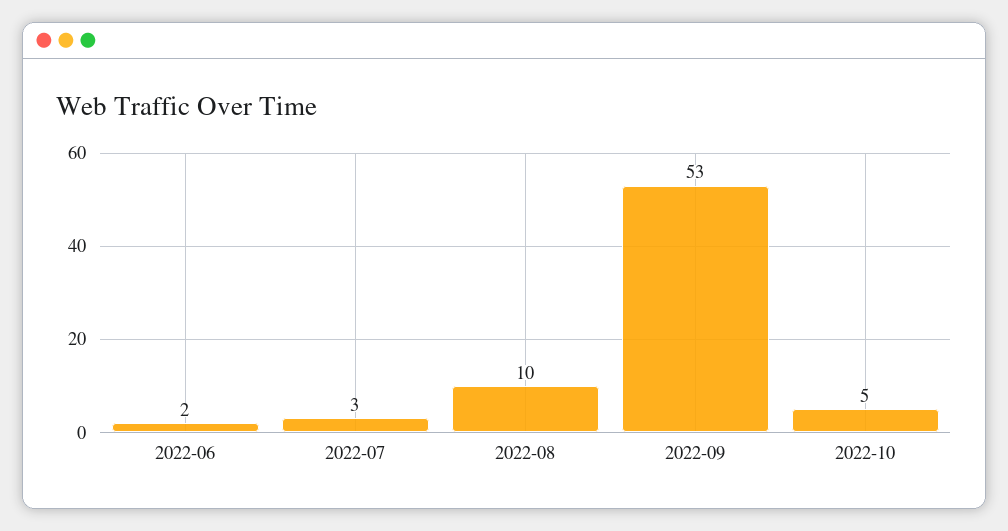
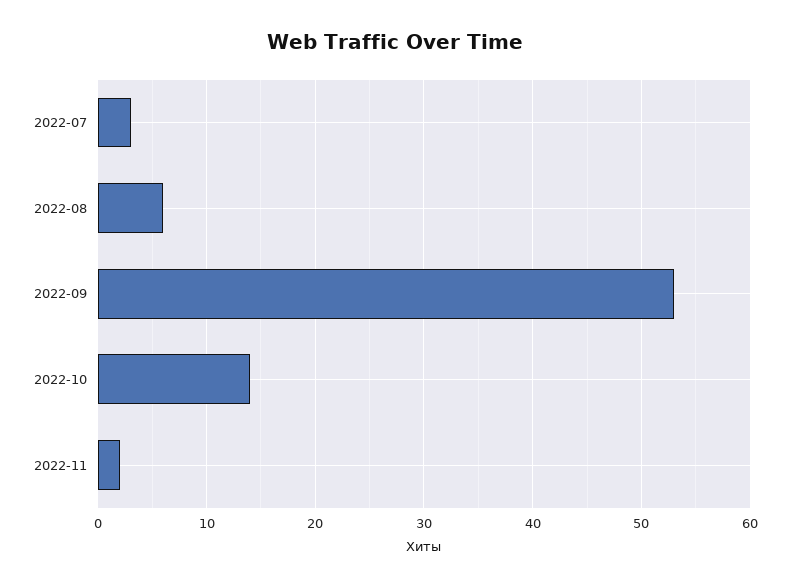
2022-06: 2 -> none
2022-08: 10 -> 6
2022-10: 5 -> 14
2022-11: none -> 2

